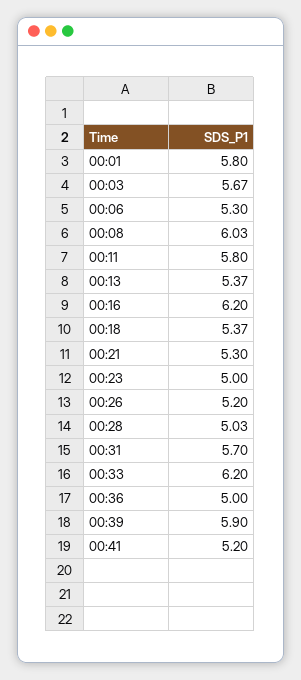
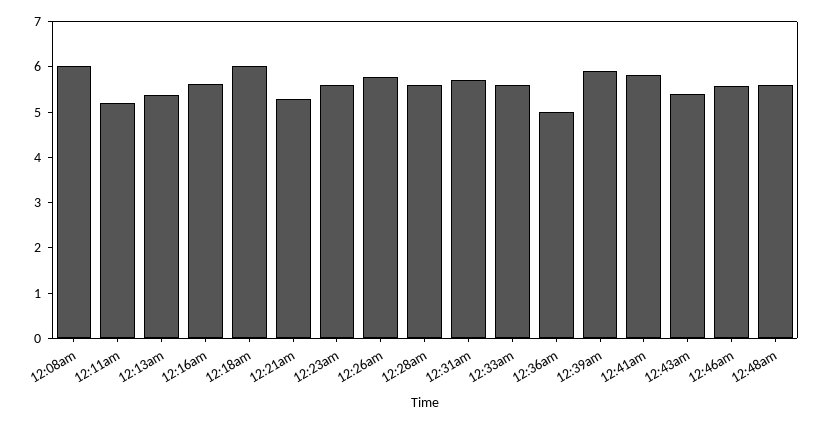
00:01: 5.8 -> none
00:03: 5.67 -> none
00:06: 5.3 -> none
00:11: 5.8 -> 5.2
00:16: 6.2 -> 5.6
00:18: 5.37 -> 6
00:23: 5 -> 5.6
00:26: 5.2 -> 5.8
00:28: 5.03 -> 5.6
00:33: 6.2 -> 5.6
00:41: 5.2 -> 5.8
12:43am: none -> 5.4
12:46am: none -> 5.6
12:48am: none -> 5.6

